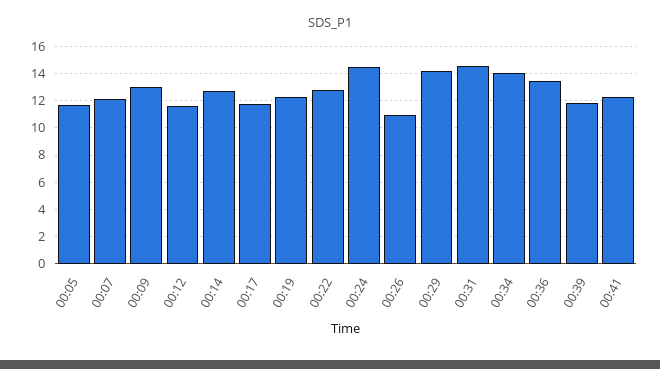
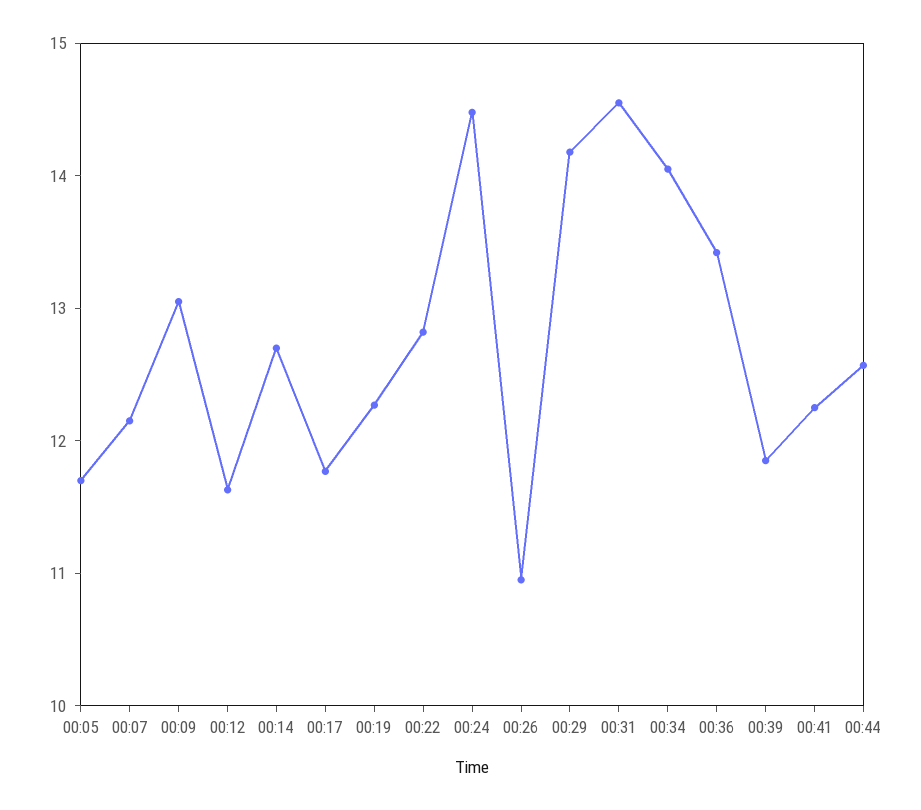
00:44: none -> 12.6

